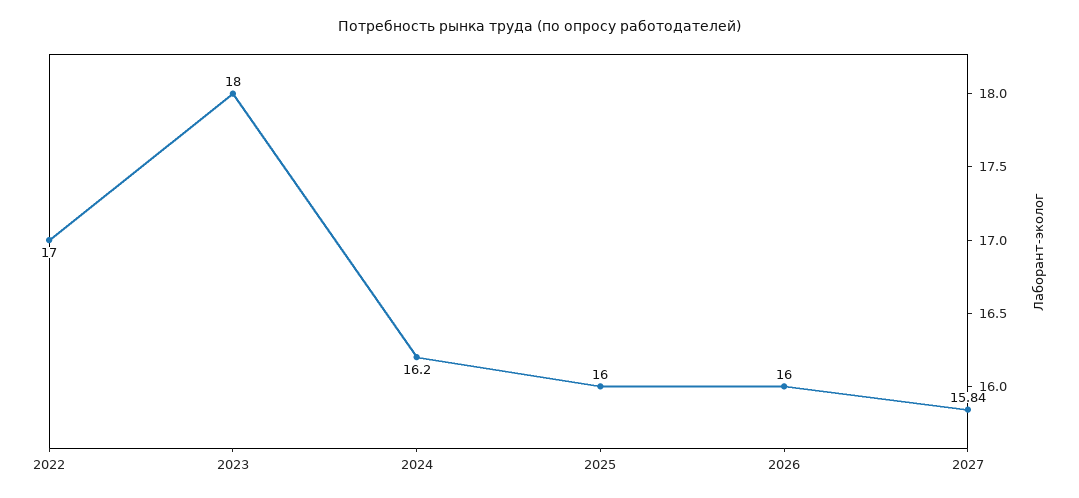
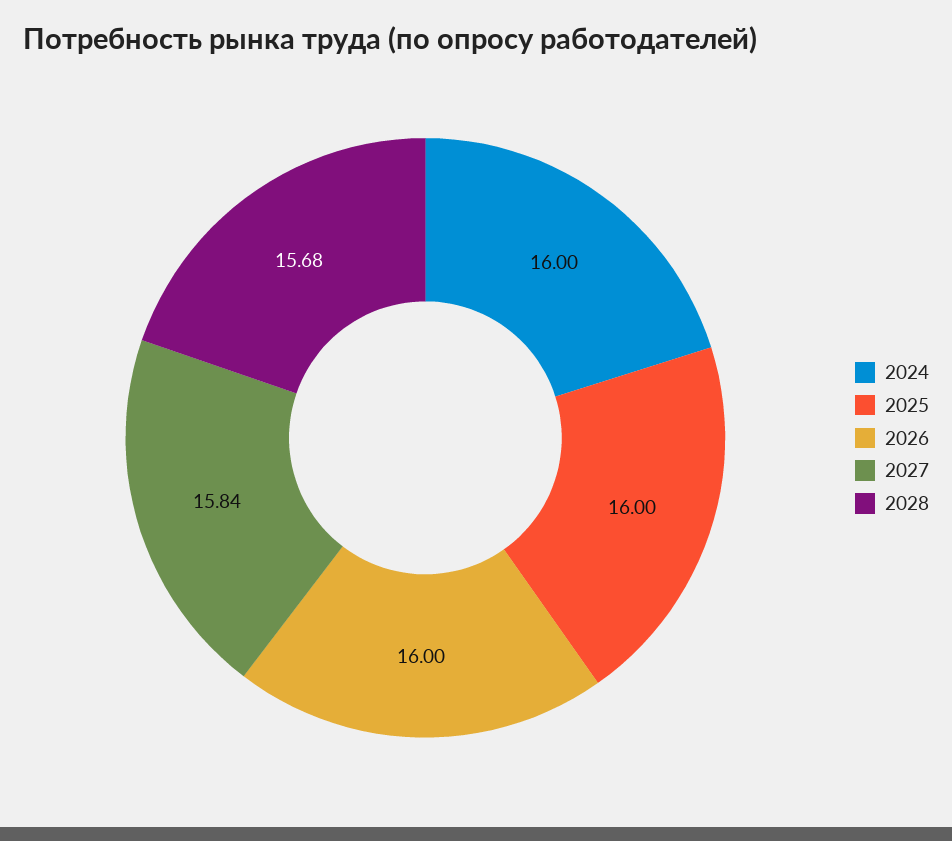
2022: 17 -> none
2023: 18 -> none
2024: 16.2 -> 16
2028: none -> 15.68

